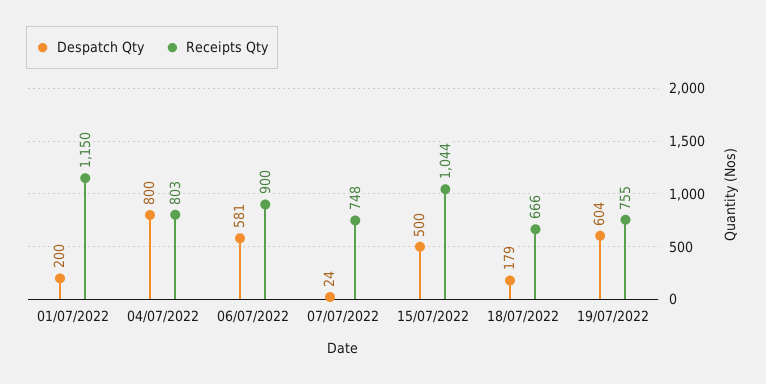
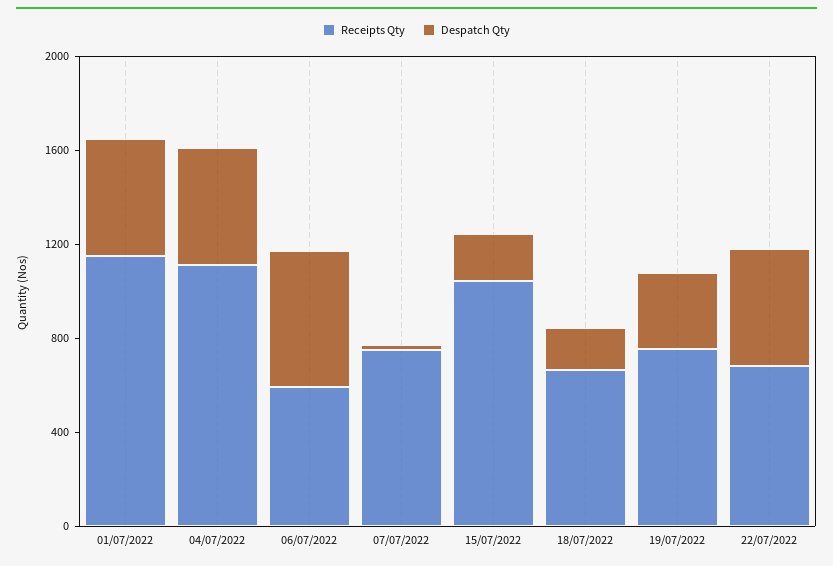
Despatch Qty, 01/07/2022: 200 -> 500
Despatch Qty, 04/07/2022: 800 -> 500
Receipts Qty, 04/07/2022: 803 -> 1100
Receipts Qty, 06/07/2022: 900 -> 600
Despatch Qty, 15/07/2022: 500 -> 200
Despatch Qty, 19/07/2022: 604 -> 300
Receipts Qty, 22/07/2022: none -> 700
Despatch Qty, 22/07/2022: none -> 500

